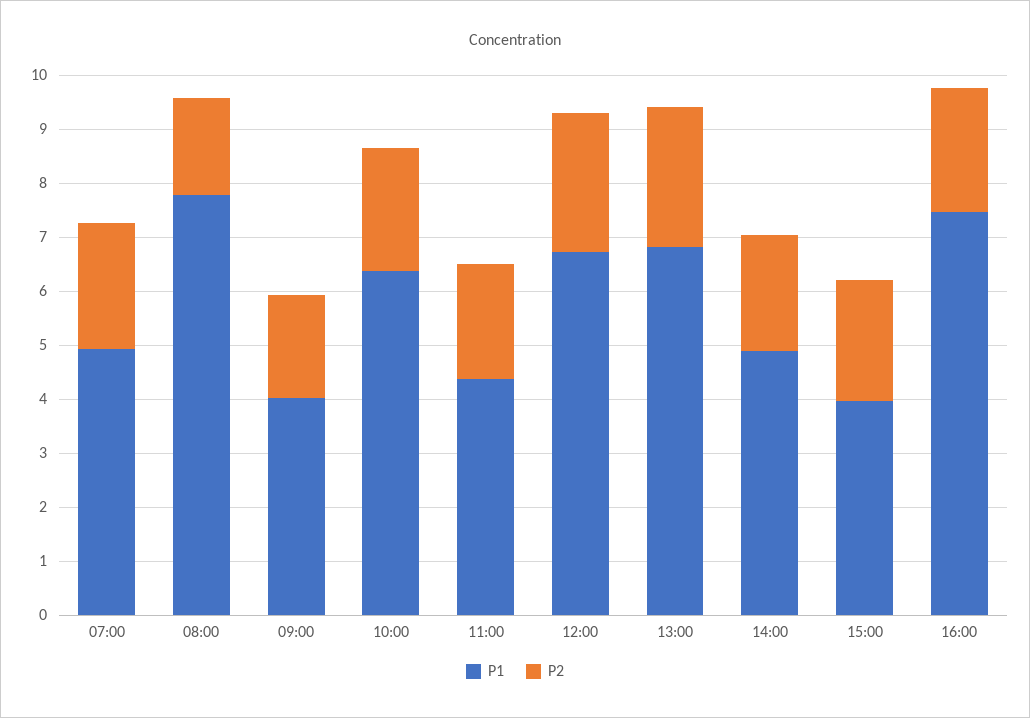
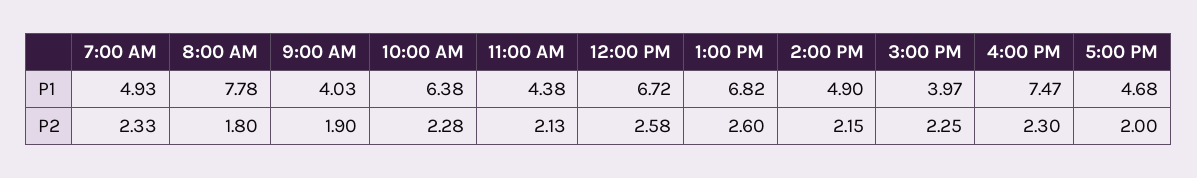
P1, 5:00 PM: none -> 4.68
P2, 5:00 PM: none -> 2

